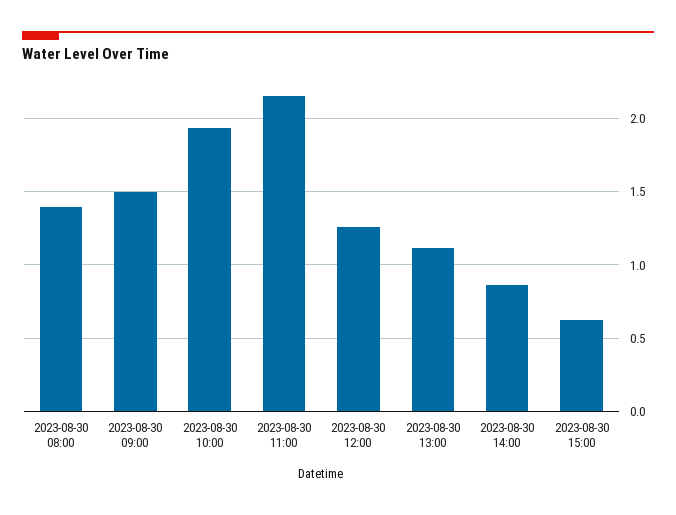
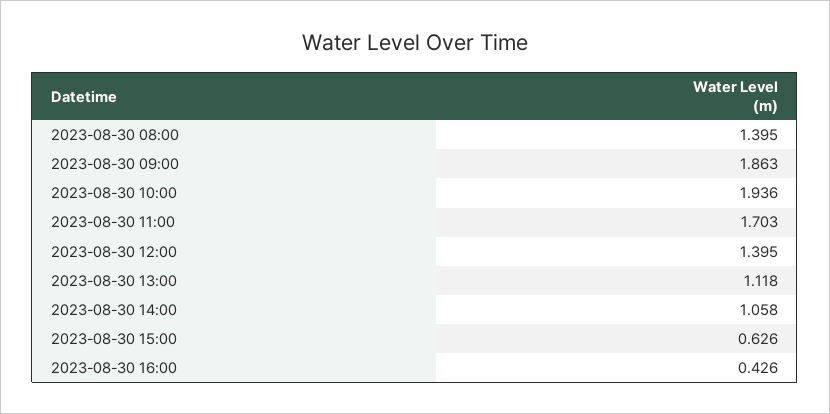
2023-08-30 09:00: 1.5 -> 1.863
2023-08-30 11:00: 2.15 -> 1.703
2023-08-30 12:00: 1.25 -> 1.395
2023-08-30 14:00: 0.85 -> 1.058
2023-08-30 16:00: none -> 0.426

